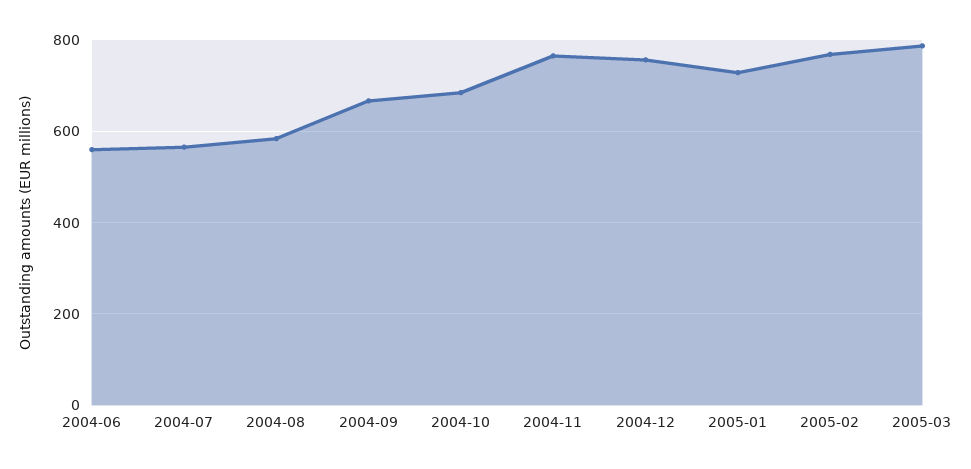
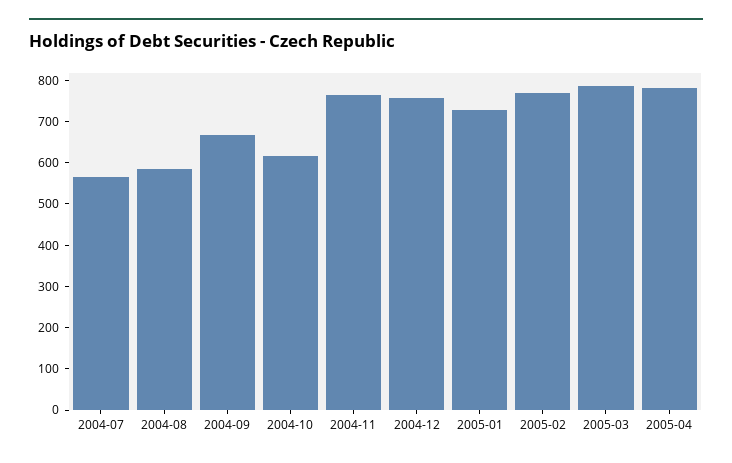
2004-06: 560 -> none
2004-10: 680 -> 620
2005-04: none -> 780

